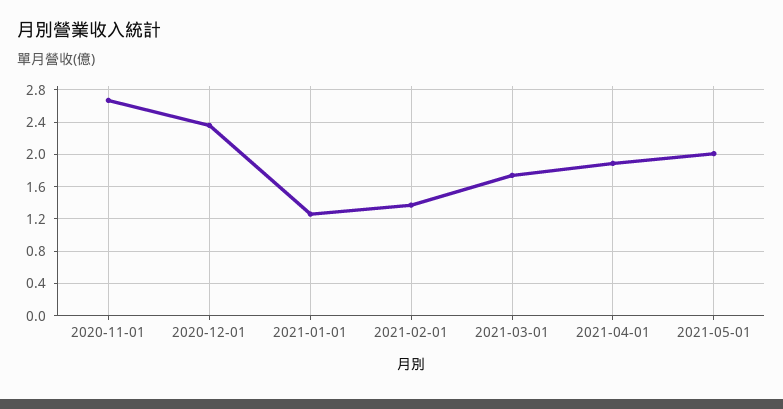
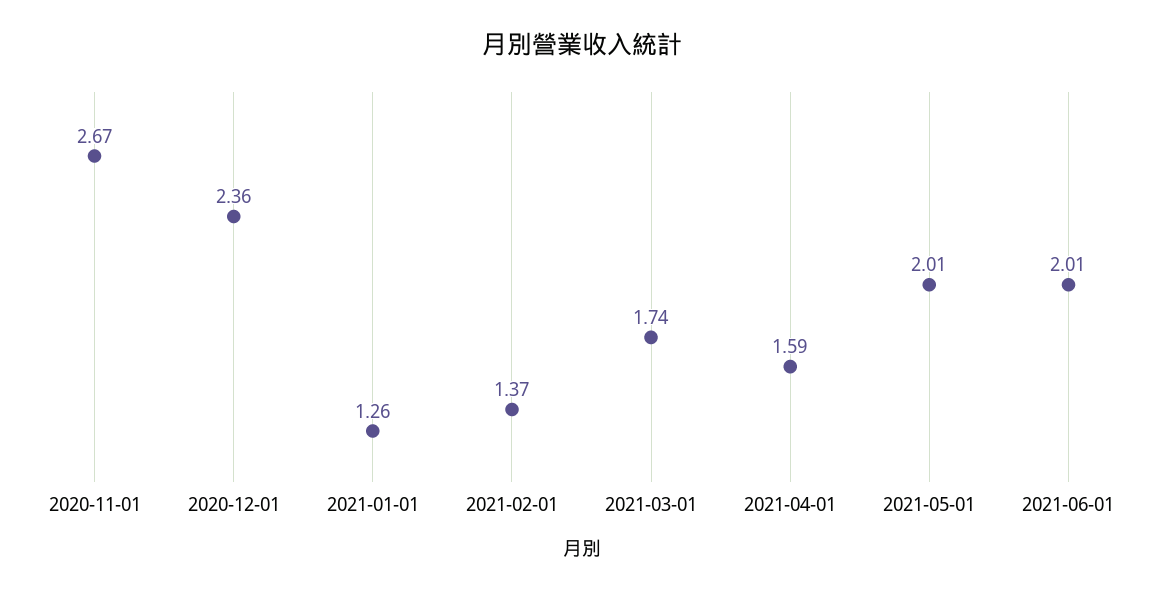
2021-04-01: 1.9 -> 1.59
2021-06-01: none -> 2.01

